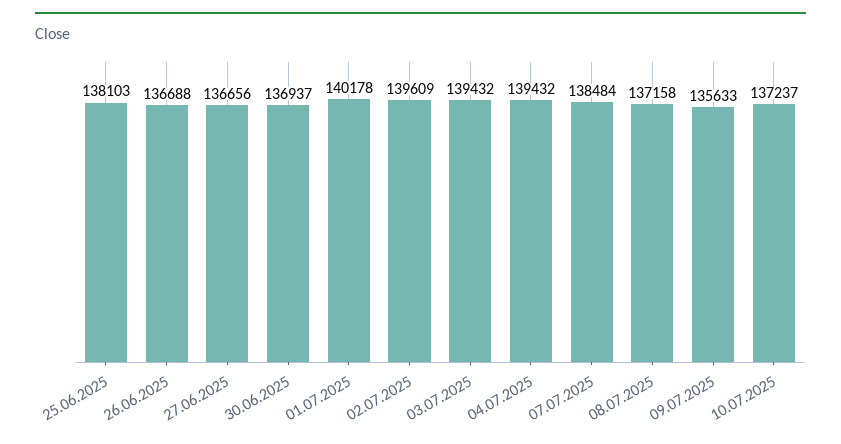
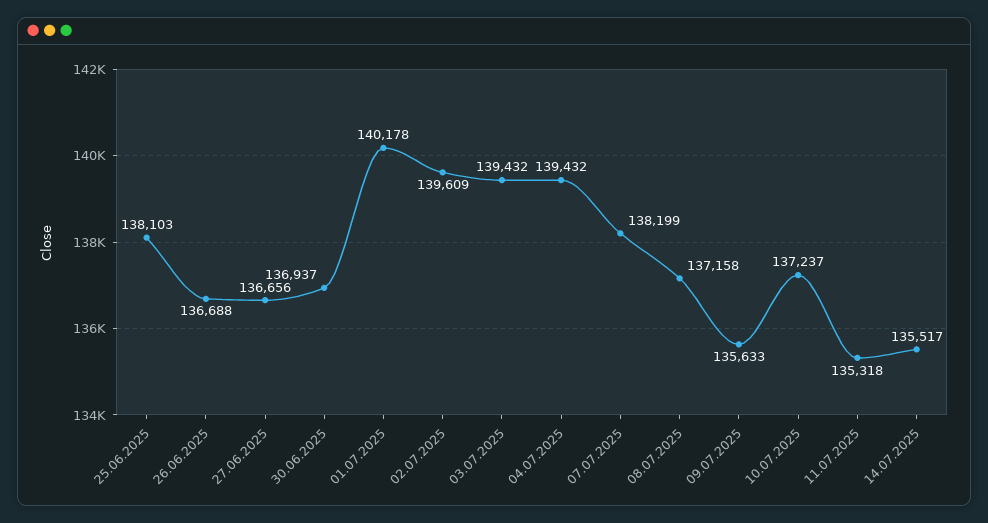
07.07.2025: 138484 -> 138199
11.07.2025: none -> 135318
14.07.2025: none -> 135517

